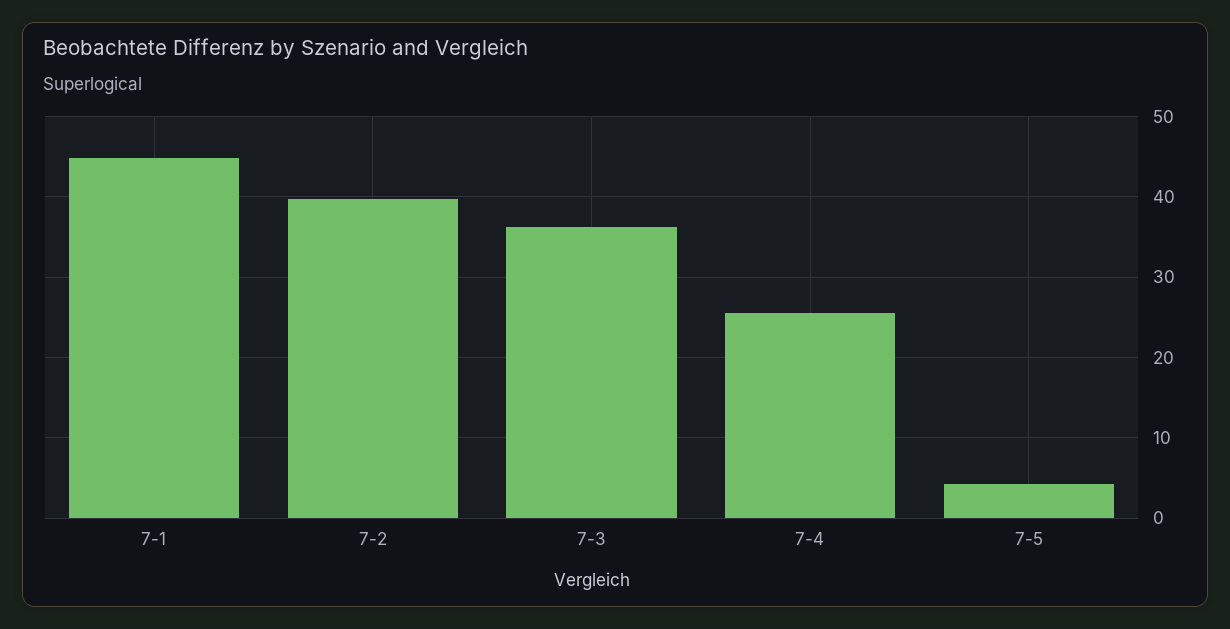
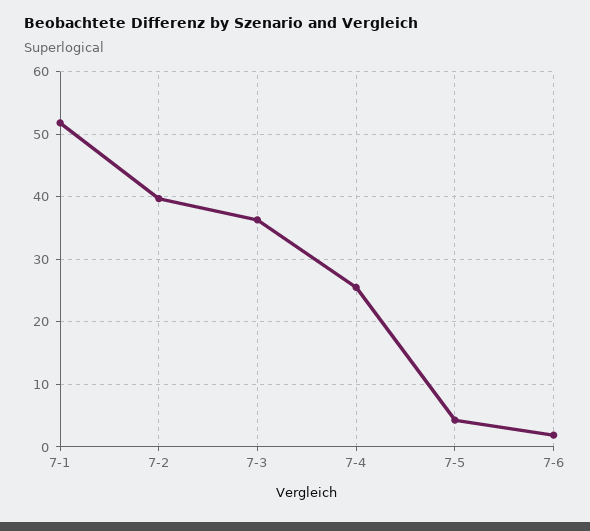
7-1: 45 -> 52
7-6: none -> 2

